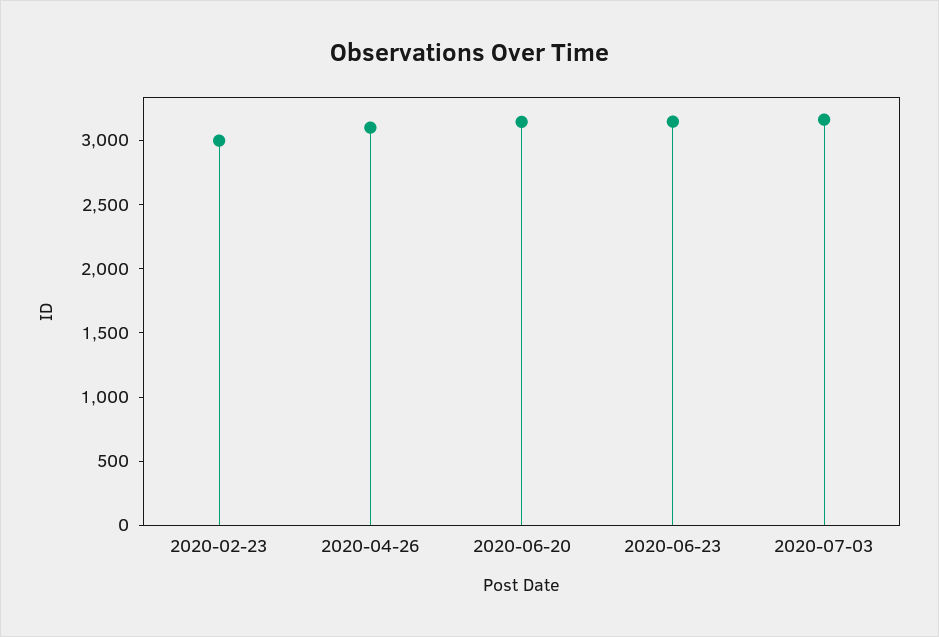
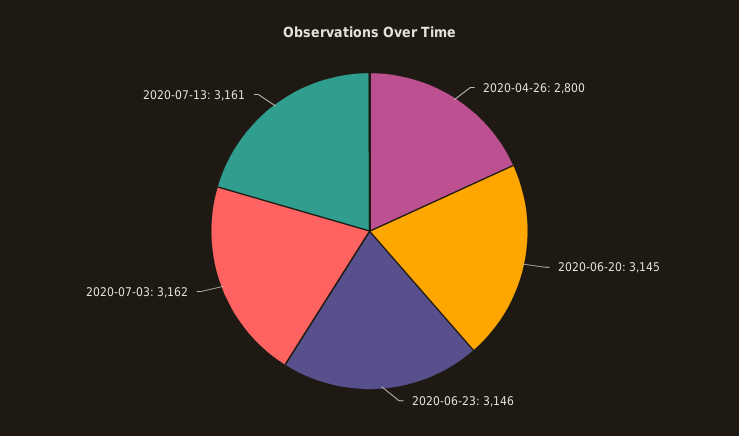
2020-02-23: 3000 -> none
2020-04-26: 3100 -> 2800
2020-07-13: none -> 3161

